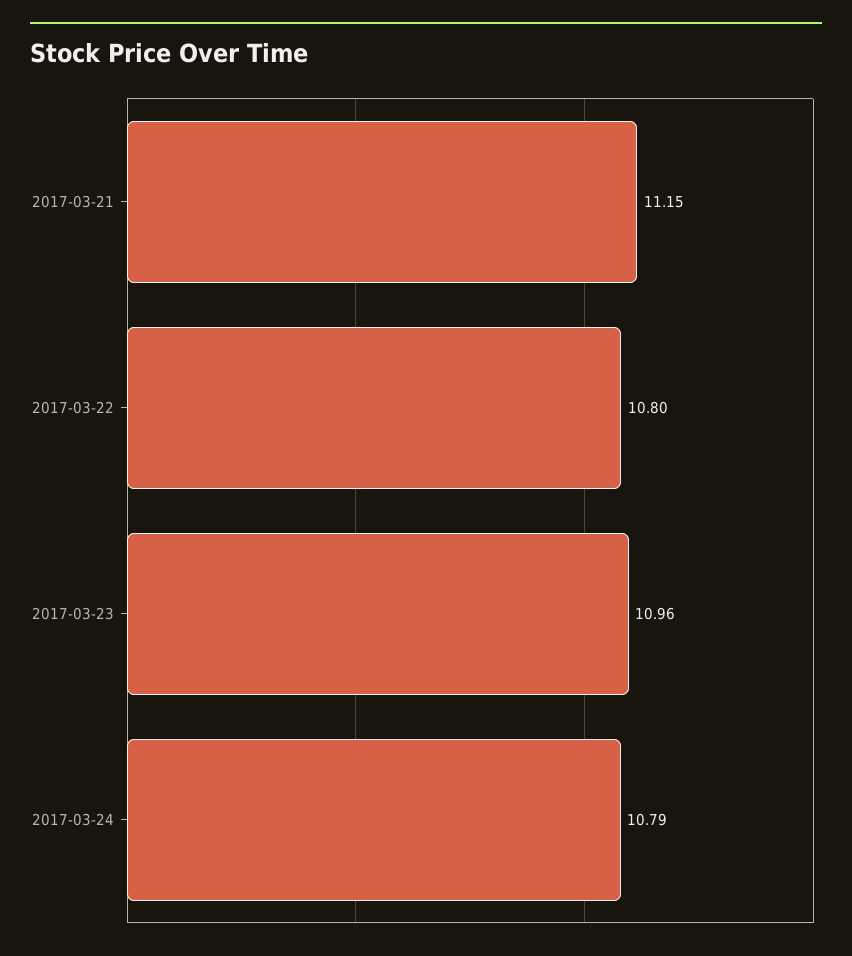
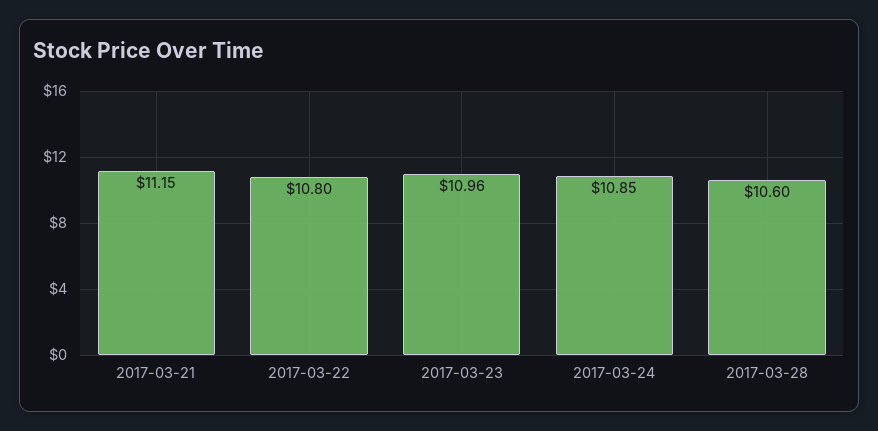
2017-03-24: 10.79 -> 10.85
2017-03-28: none -> 10.6

